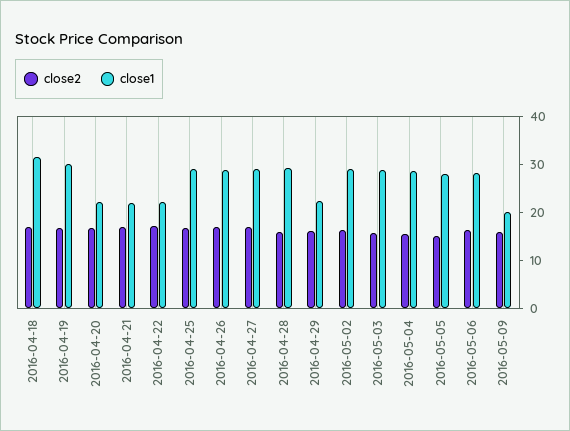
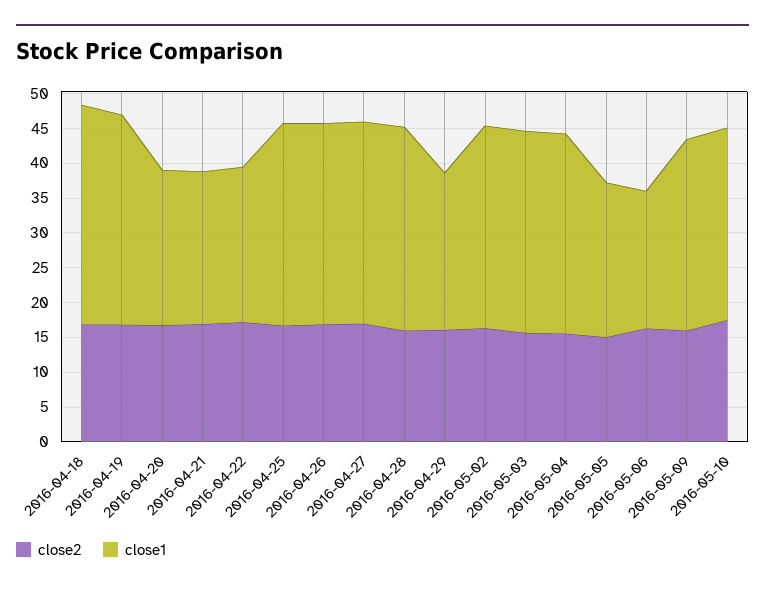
close1, 2016-05-05: 28 -> 22.5
close1, 2016-05-06: 28 -> 20
close1, 2016-05-09: 20 -> 27.5
close2, 2016-05-10: none -> 17.5
close1, 2016-05-10: none -> 27.5

